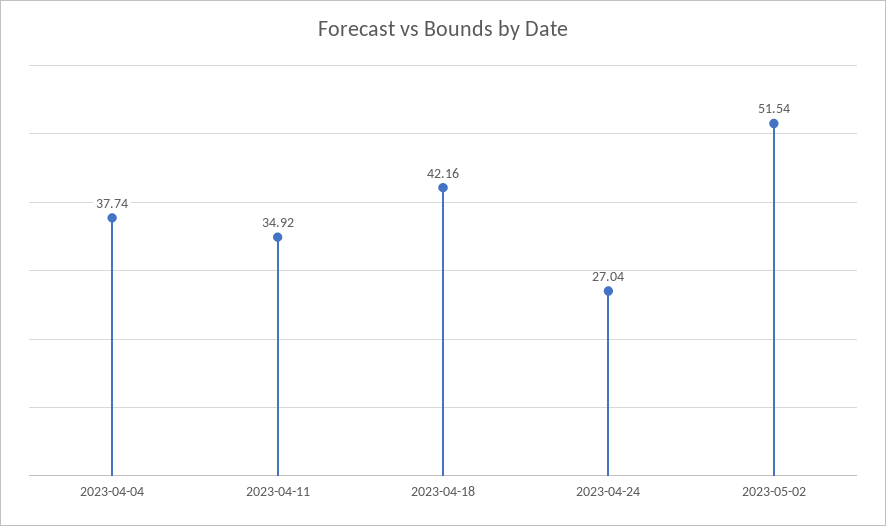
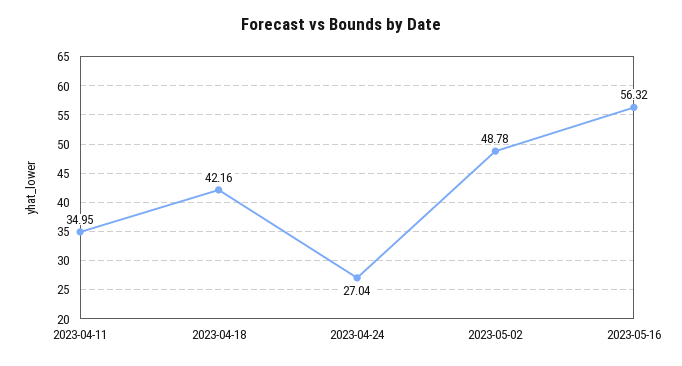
2023-04-04: 37.74 -> none
2023-04-11: 34.92 -> 34.95
2023-05-02: 51.54 -> 48.78
2023-05-16: none -> 56.32

